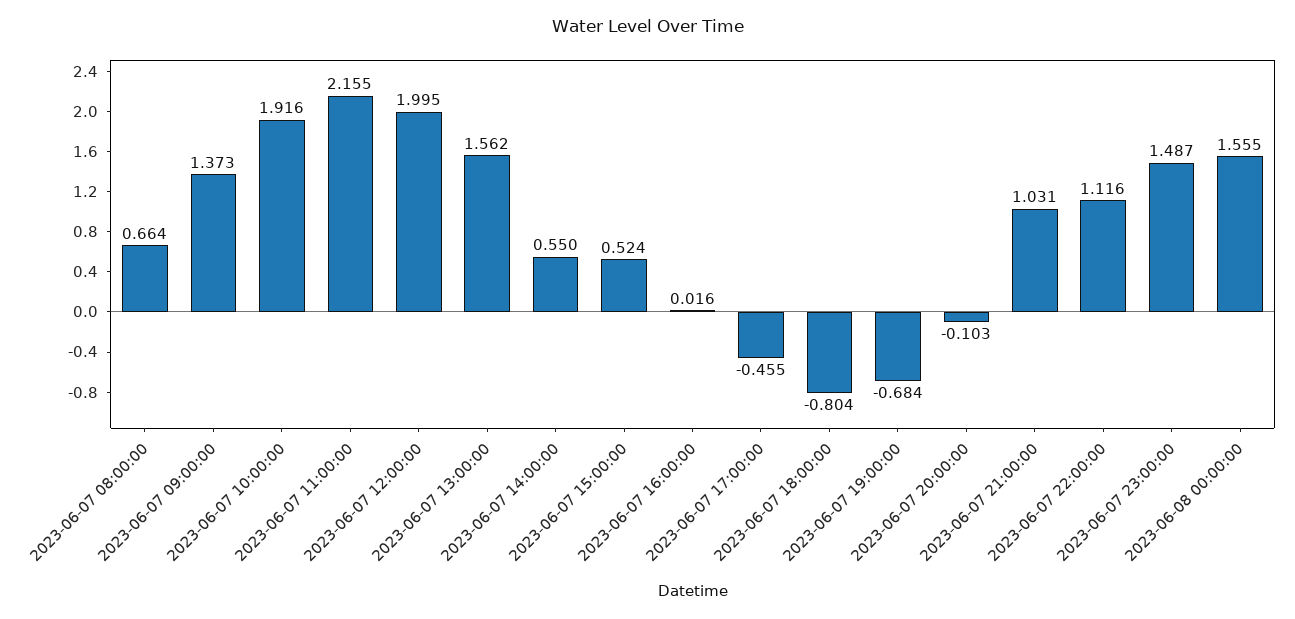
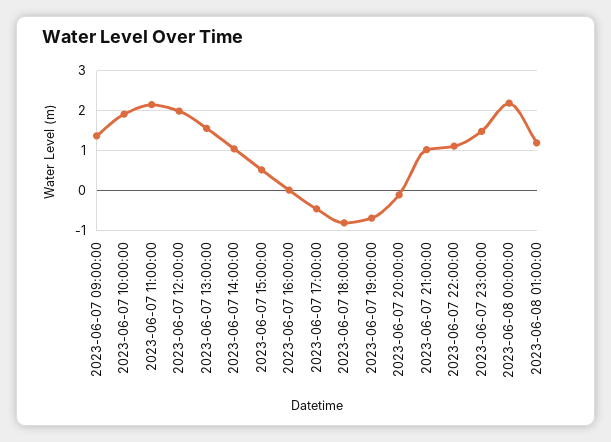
2023-06-07 08:00:00: 0.664 -> none
2023-06-07 14:00:00: 0.55 -> 1
2023-06-08 00:00:00: 1.555 -> 2.2
2023-06-08 01:00:00: none -> 1.2

